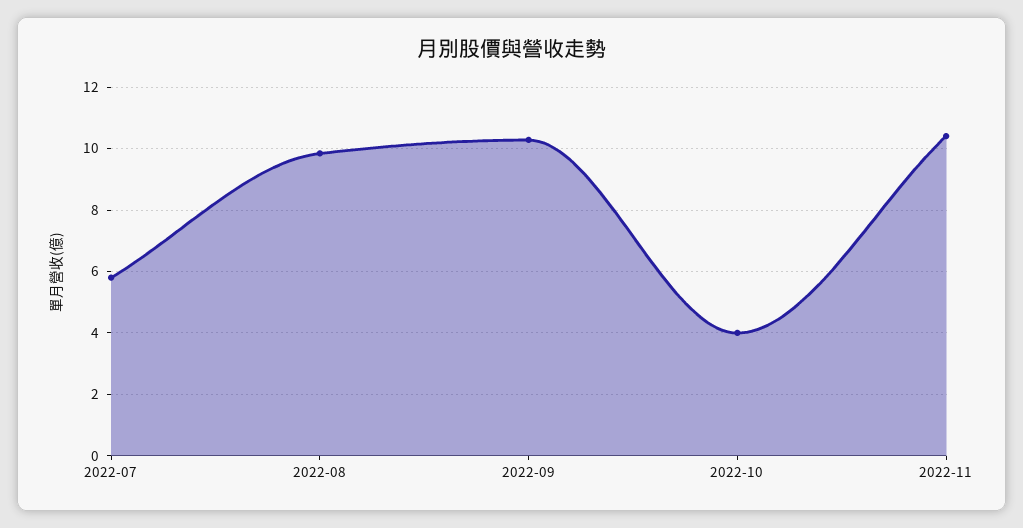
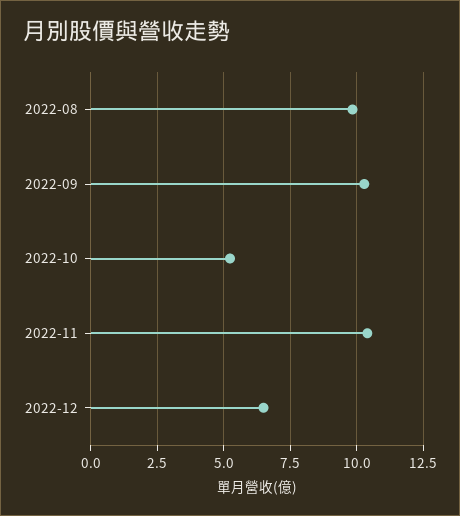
2022-07: 5.8 -> none
2022-10: 4 -> 5.25
2022-12: none -> 6.5

